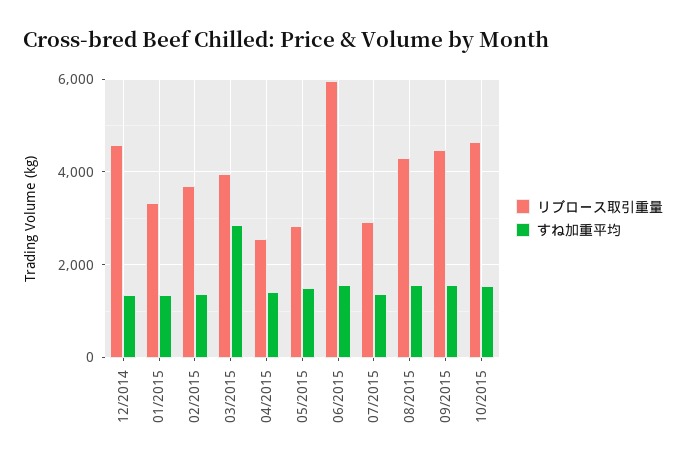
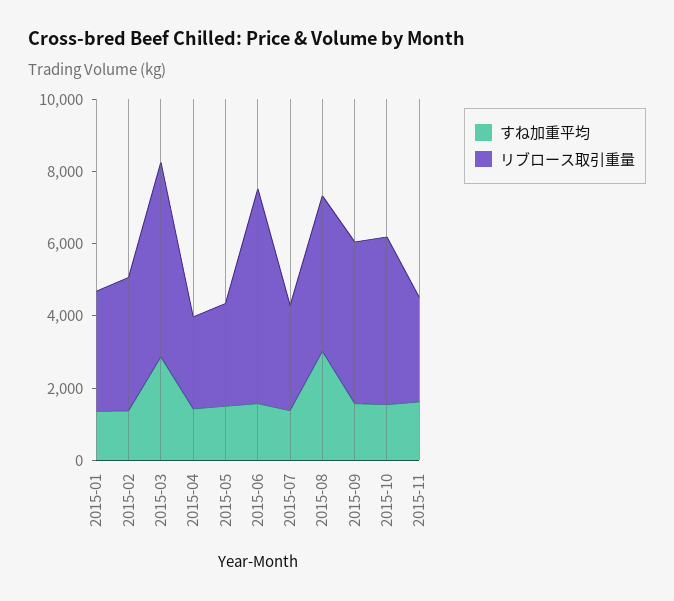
リブロース取引重量, 12/2014: 4600 -> none
すね加重平均, 12/2014: 1400 -> none
リブロース取引重量, 03/2015: 4000 -> 5500
すね加重平均, 08/2015: 1600 -> 3000
すね加重平均, 2015-11: none -> 1500
リブロース取引重量, 2015-11: none -> 3000

